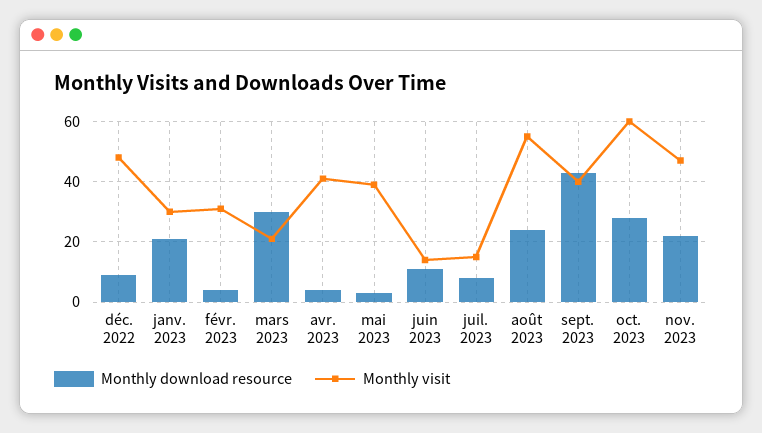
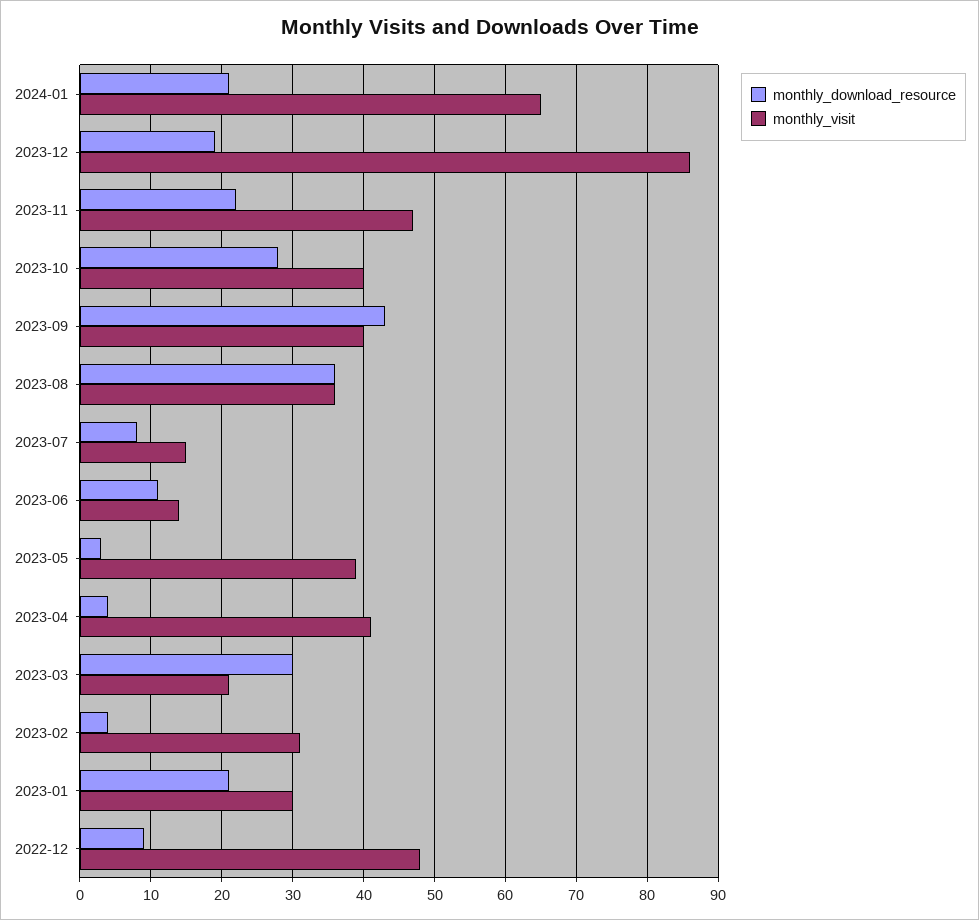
Monthly download resource, août 2023: 25 -> 36
Monthly visit, août 2023: 55 -> 36
Monthly visit, oct. 2023: 60 -> 40
Monthly download resource, 2024-01: none -> 21
Monthly visit, 2024-01: none -> 65
Monthly download resource, 2023-12: none -> 19
Monthly visit, 2023-12: none -> 86

